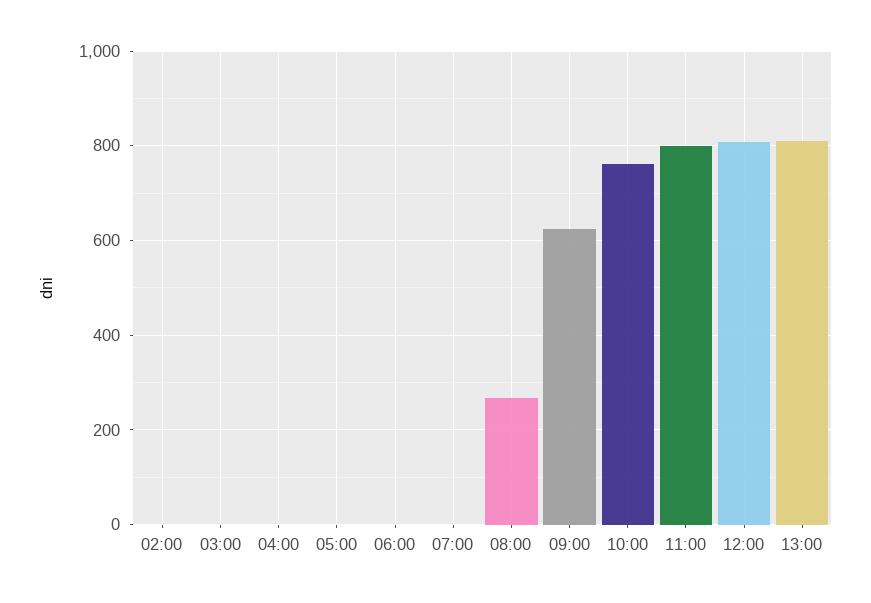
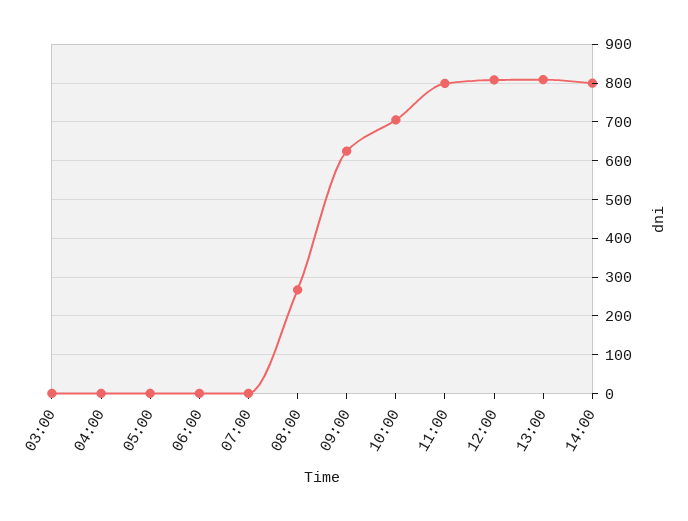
02:00: 0 -> none
10:00: 760 -> 700
14:00: none -> 800

